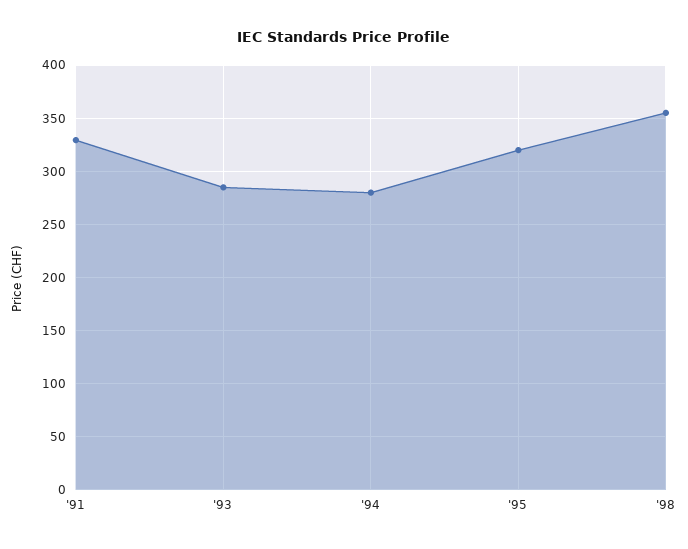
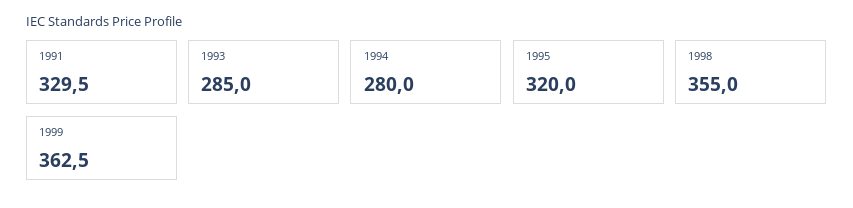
1999: none -> 362.5

